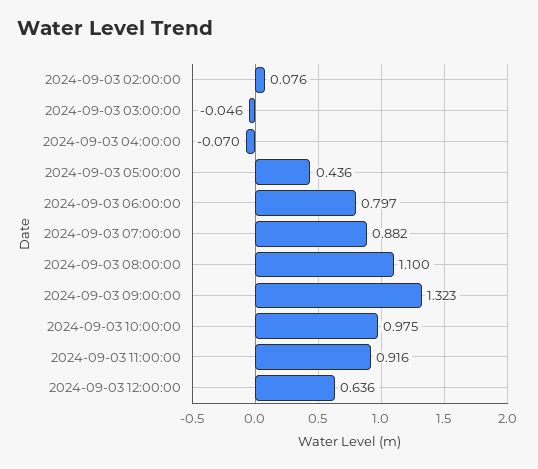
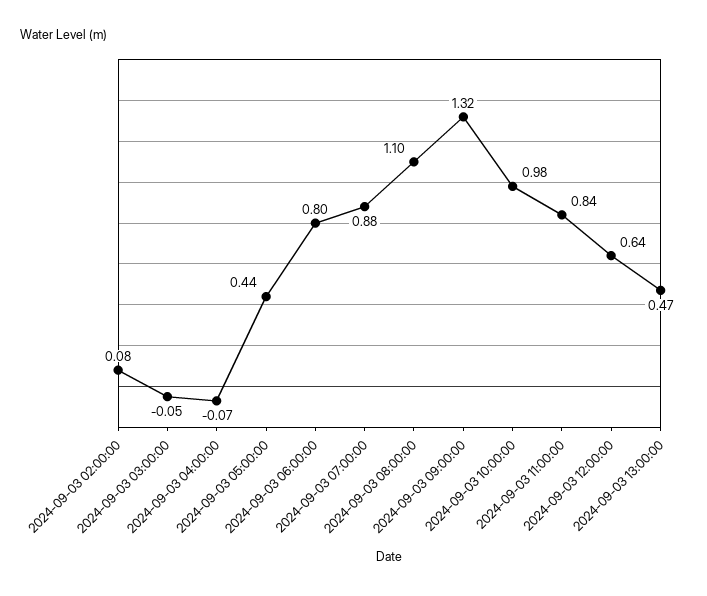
2024-09-03 11:00:00: 0.916 -> 0.84
2024-09-03 13:00:00: none -> 0.47

